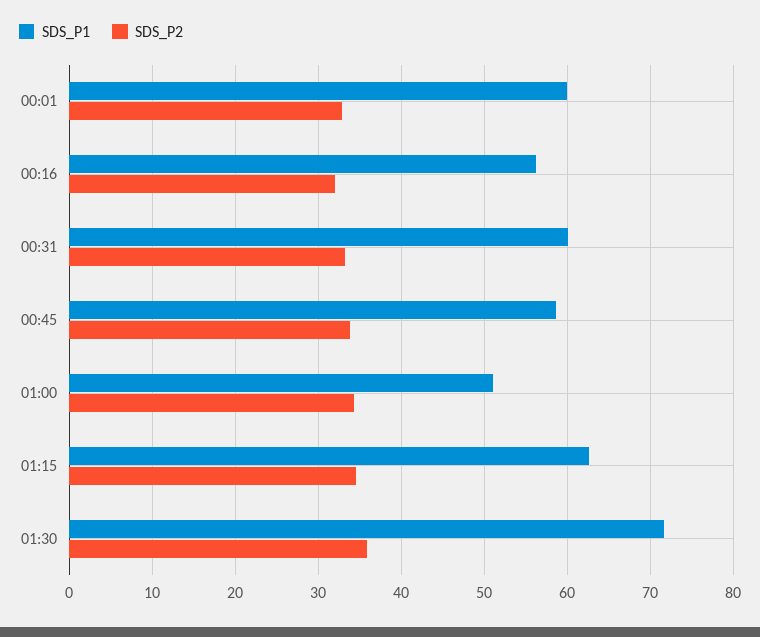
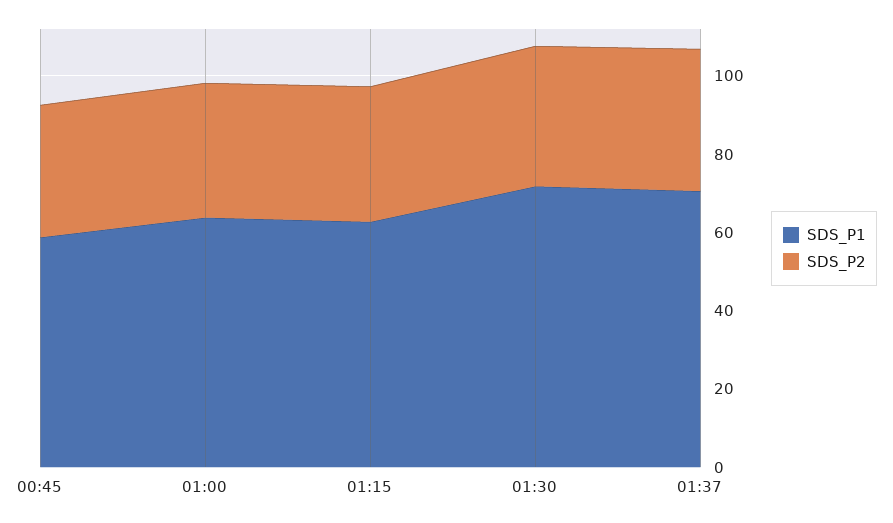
SDS_P1, 00:01: 60 -> none
SDS_P2, 00:01: 33 -> none
SDS_P1, 00:16: 56 -> none
SDS_P2, 00:16: 32 -> none
SDS_P1, 00:31: 60 -> none
SDS_P2, 00:31: 33 -> none
SDS_P1, 01:00: 51 -> 65
SDS_P1, 01:37: none -> 70
SDS_P2, 01:37: none -> 35

